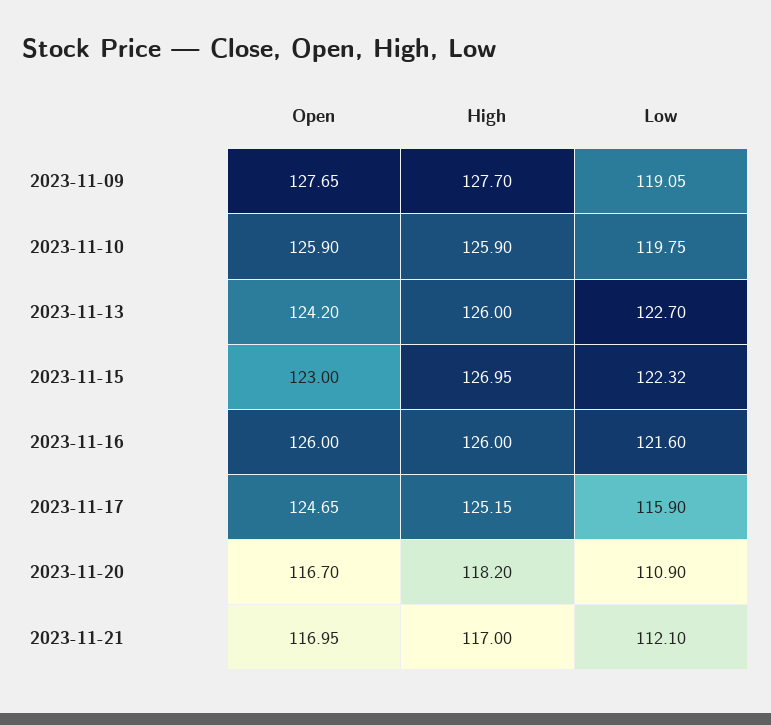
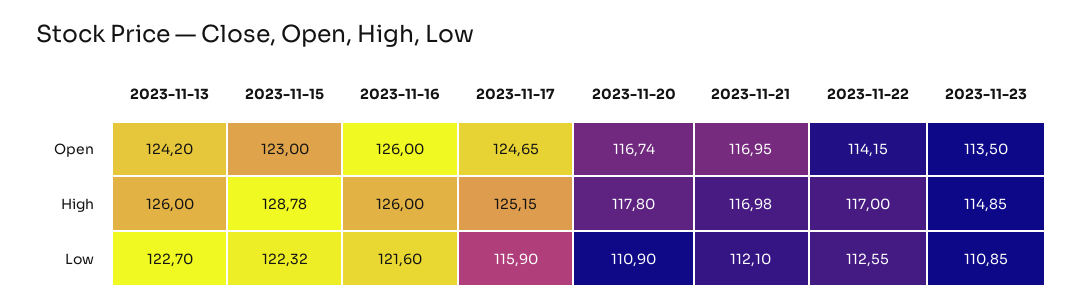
Open, 2023-11-09: 127.65 -> none
High, 2023-11-09: 127.7 -> none
Low, 2023-11-09: 119.05 -> none
Open, 2023-11-10: 125.9 -> none
High, 2023-11-10: 125.9 -> none
Low, 2023-11-10: 119.75 -> none
High, 2023-11-15: 126.95 -> 128.78
Open, 2023-11-20: 116.7 -> 116.74
High, 2023-11-20: 118.2 -> 117.8
High, 2023-11-21: 117 -> 116.98
Open, 2023-11-22: none -> 114.15
Open, 2023-11-23: none -> 113.5
High, 2023-11-22: none -> 117
High, 2023-11-23: none -> 114.85
Low, 2023-11-22: none -> 112.55
Low, 2023-11-23: none -> 110.85

